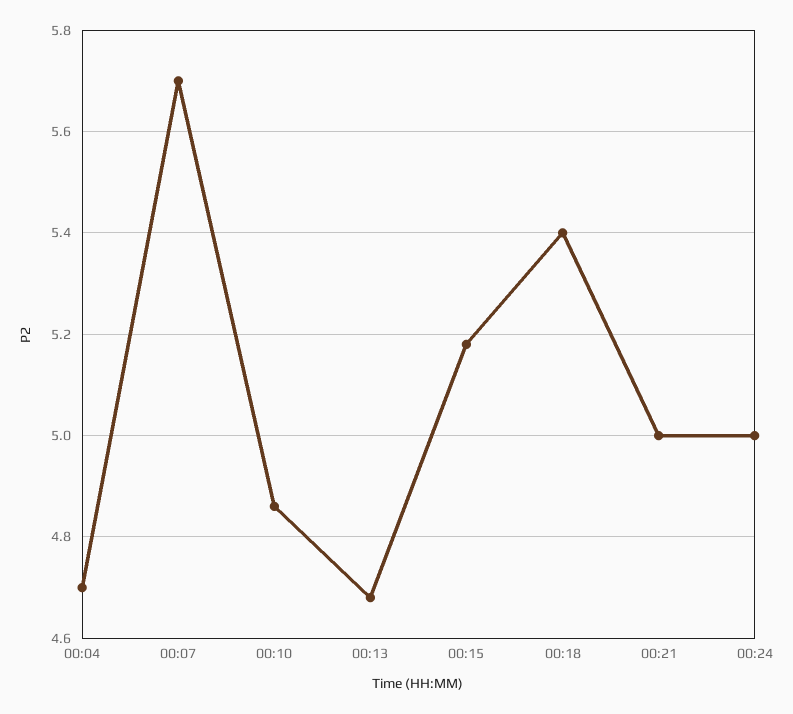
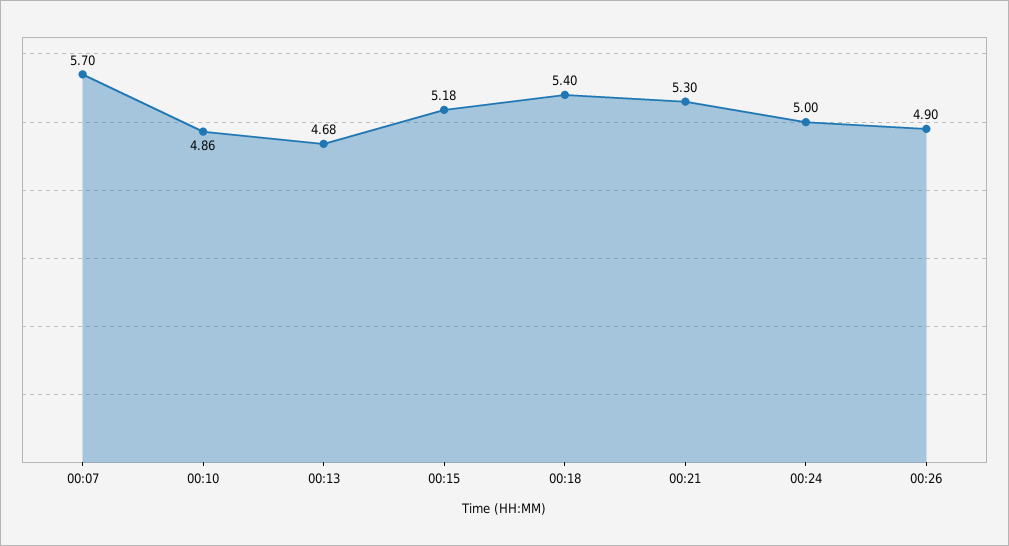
00:04: 4.7 -> none
00:21: 5 -> 5.3
00:26: none -> 4.9

